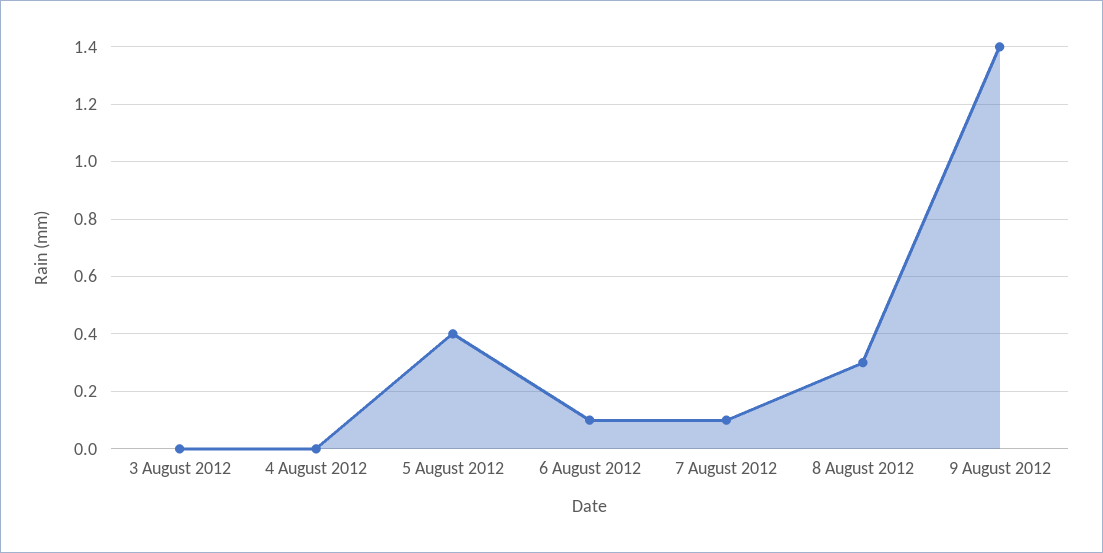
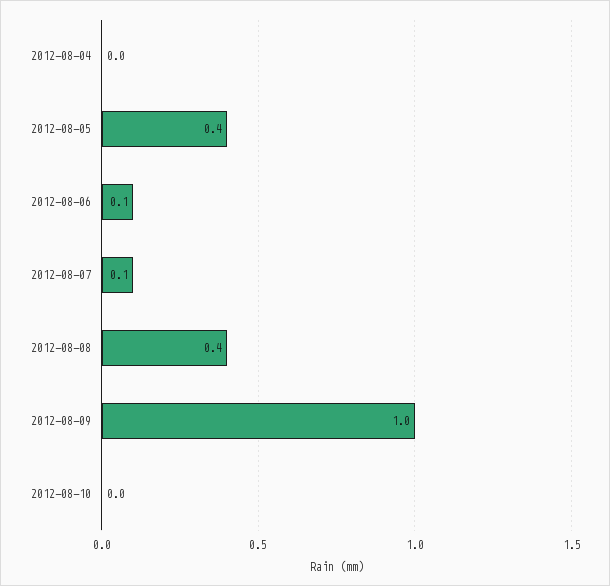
3 August 2012: 0 -> none
8 August 2012: 0.3 -> 0.4
9 August 2012: 1.4 -> 1
2012-08-10: none -> 0

